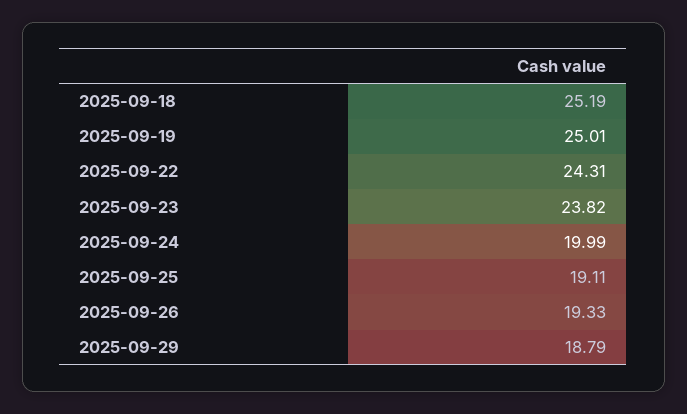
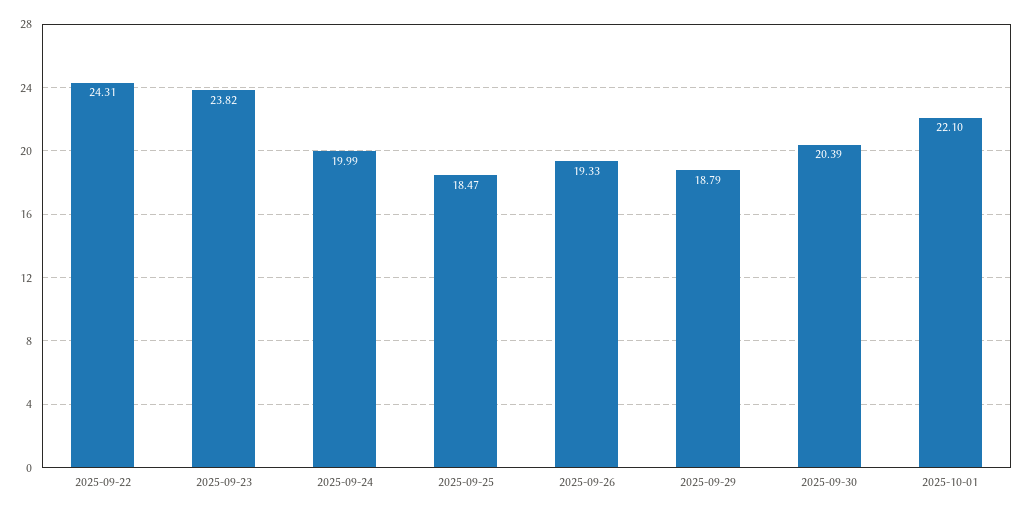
2025-09-18: 25.19 -> none
2025-09-19: 25.01 -> none
2025-09-25: 19.11 -> 18.47
2025-09-30: none -> 20.39
2025-10-01: none -> 22.1

